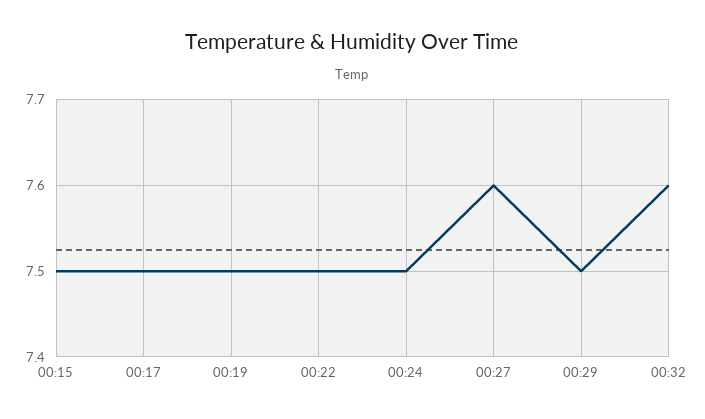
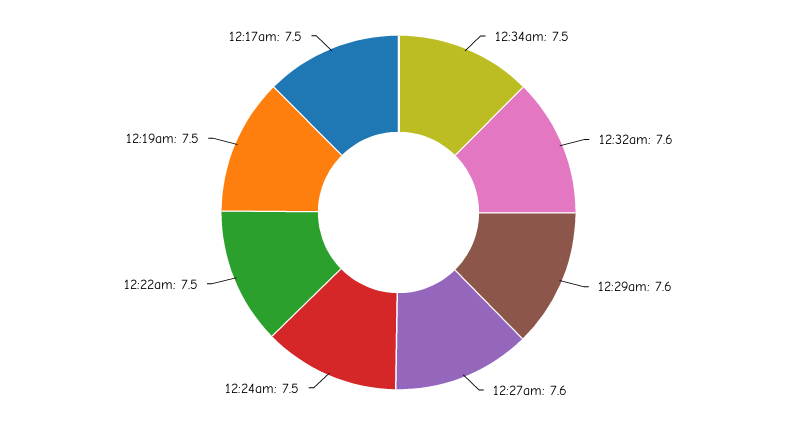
00:15: 7.5 -> none
00:29: 7.5 -> 7.6
12:34am: none -> 7.5

